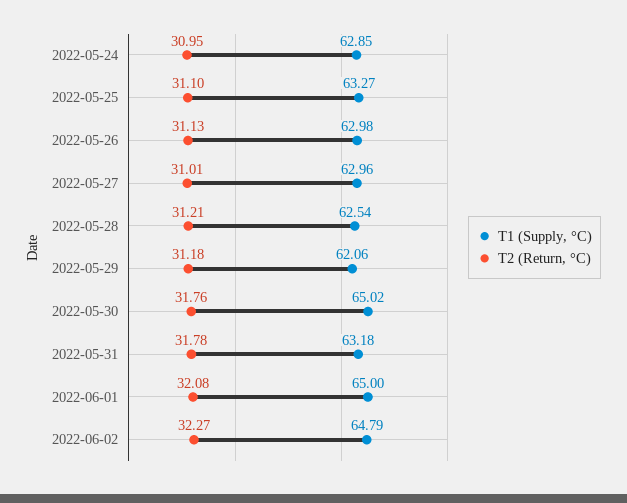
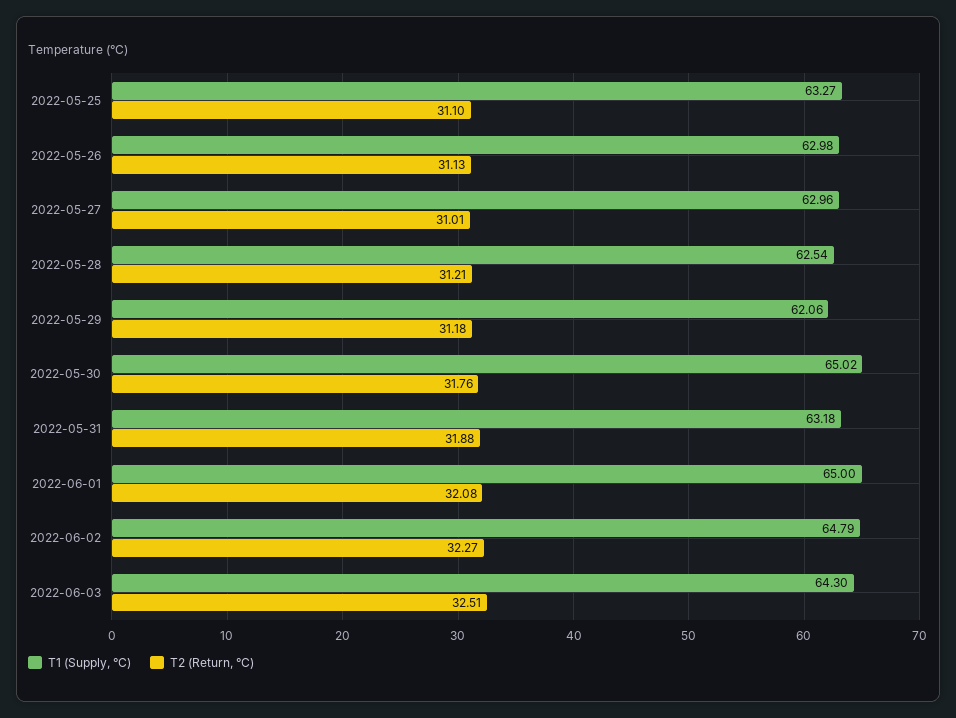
T1 (Supply, °C), 2022-05-24: 62.85 -> none
T2 (Return, °C), 2022-05-24: 30.95 -> none
T2 (Return, °C), 2022-05-31: 31.78 -> 31.88
T1 (Supply, °C), 2022-06-03: none -> 64.3
T2 (Return, °C), 2022-06-03: none -> 32.51

